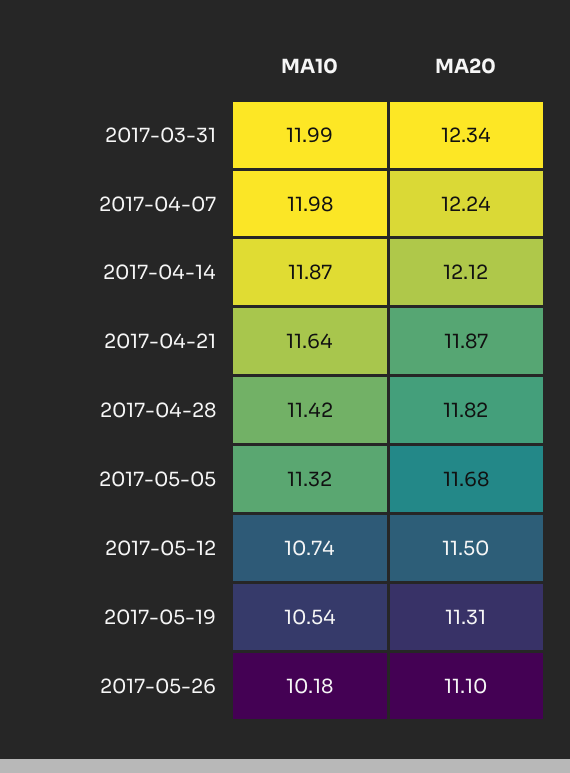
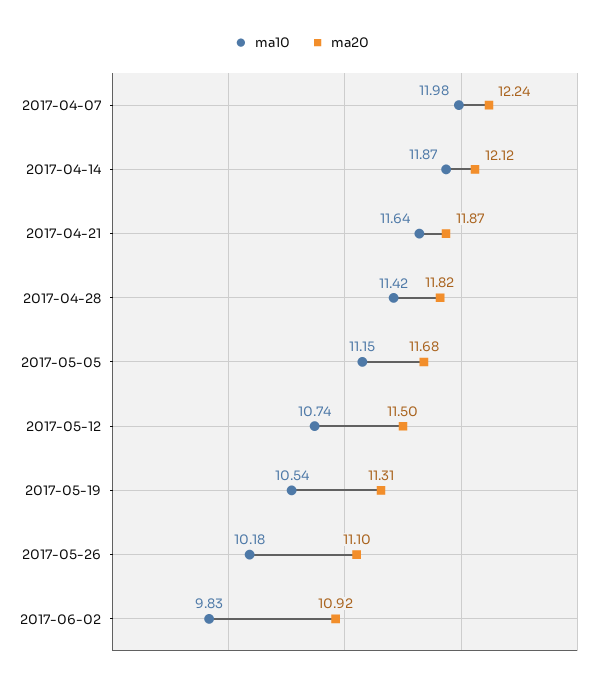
MA10, 2017-03-31: 11.99 -> none
MA20, 2017-03-31: 12.34 -> none
MA10, 2017-05-05: 11.32 -> 11.15
MA10, 2017-06-02: none -> 9.83
MA20, 2017-06-02: none -> 10.92

